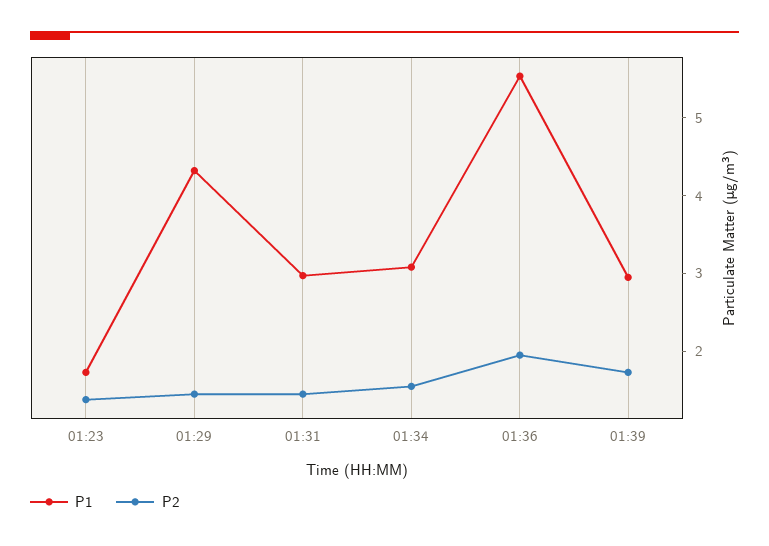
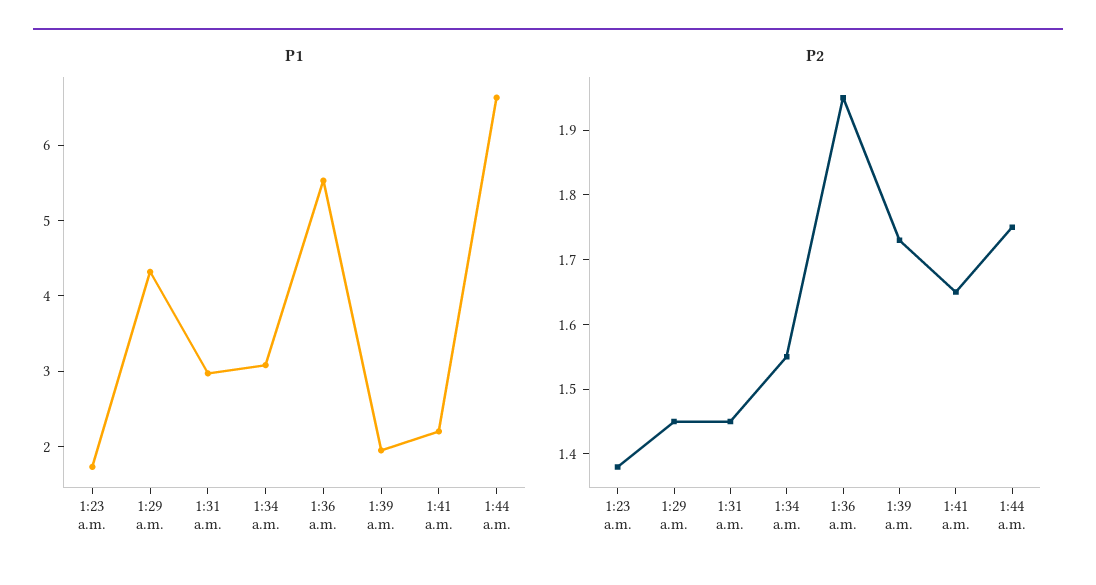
P1, 01:39: 3 -> 2
P1, 1:41 a.m.: none -> 2.2
P1, 1:44 a.m.: none -> 6.6
P2, 1:41 a.m.: none -> 1.65
P2, 1:44 a.m.: none -> 1.75

